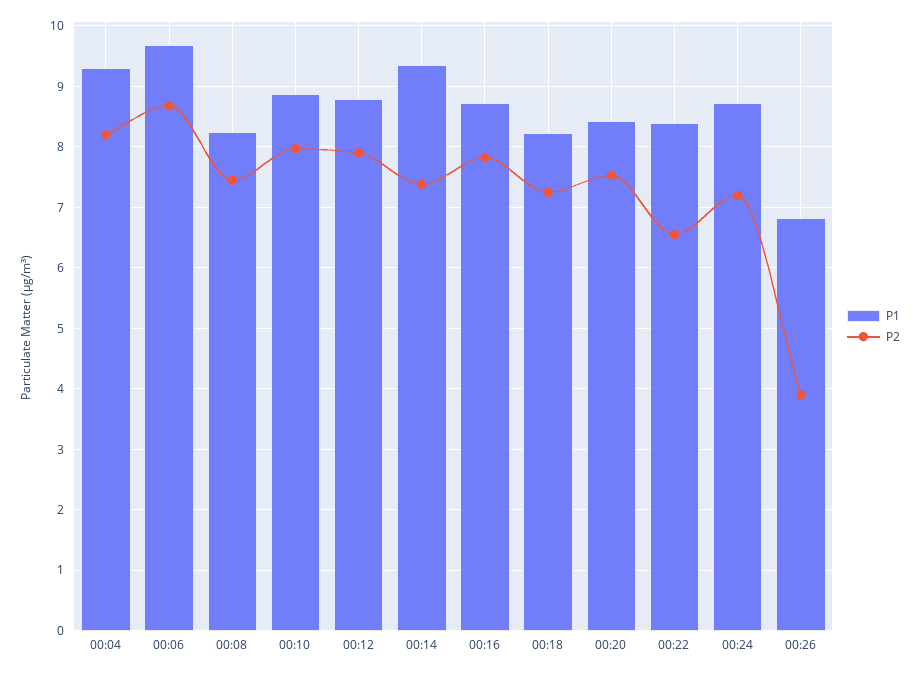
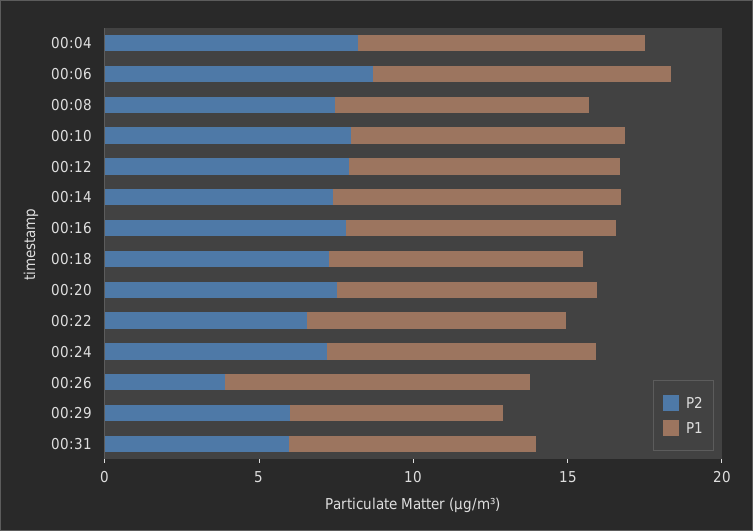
P1, 00:26: 6.8 -> 10
P2, 00:29: none -> 6
P1, 00:29: none -> 7
P2, 00:31: none -> 6
P1, 00:31: none -> 8

